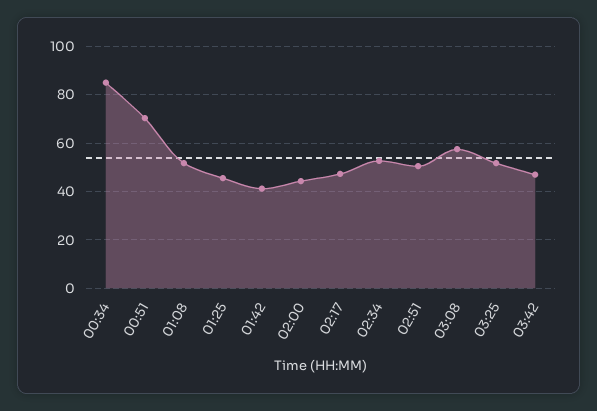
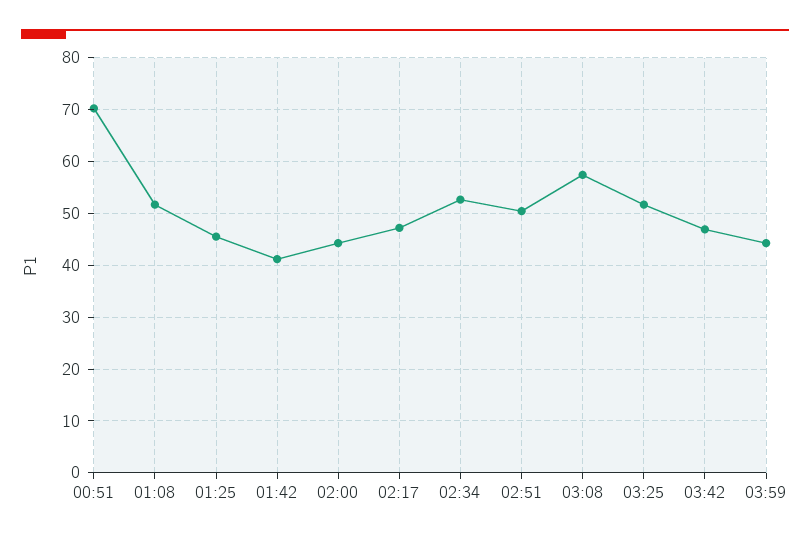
00:34: 85 -> none
03:59: none -> 44

